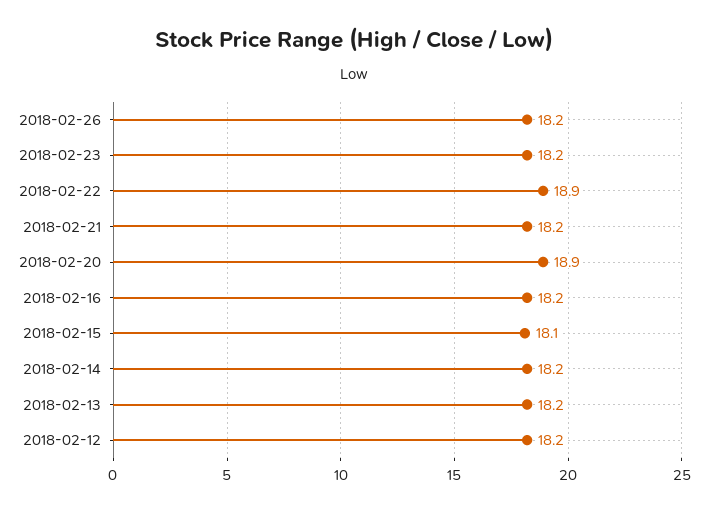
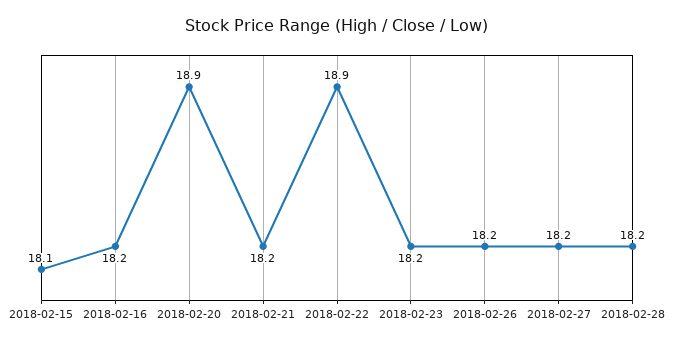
2018-02-14: 18.2 -> none
2018-02-13: 18.2 -> none
2018-02-12: 18.2 -> none
2018-02-27: none -> 18.2
2018-02-28: none -> 18.2

